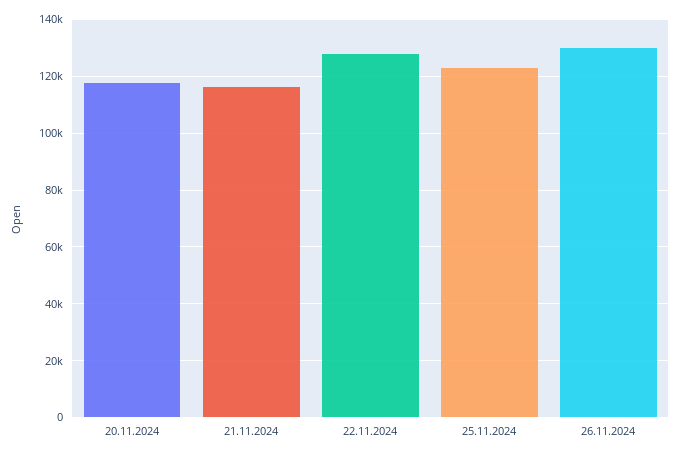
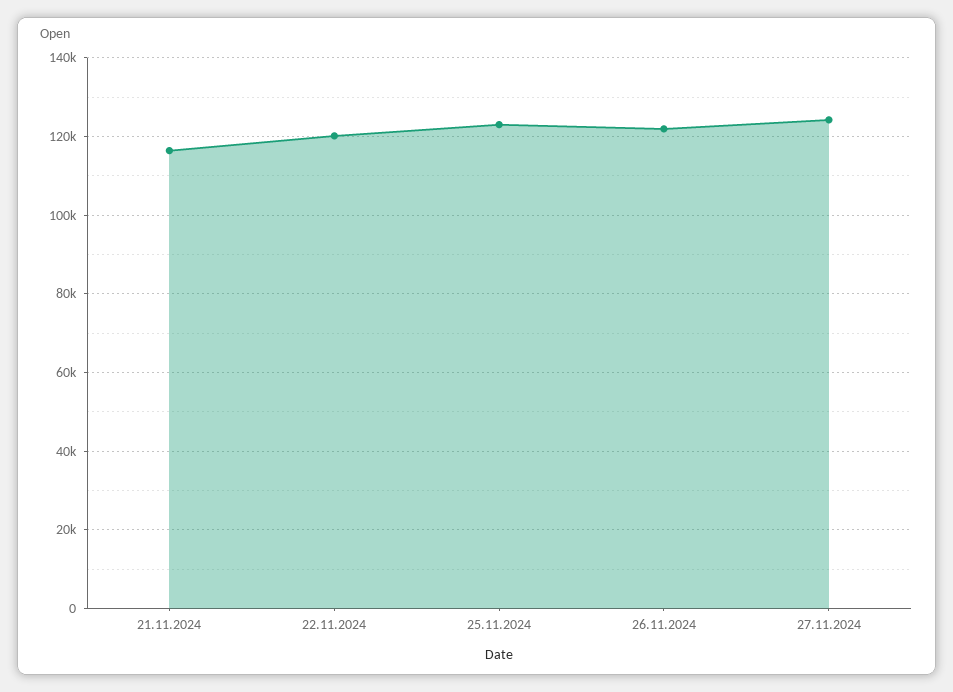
20.11.2024: 117500 -> none
22.11.2024: 127500 -> 120000
26.11.2024: 130000 -> 122000
27.11.2024: none -> 124000

